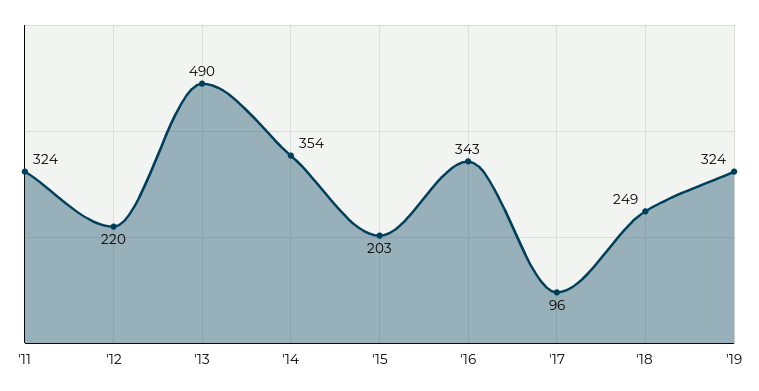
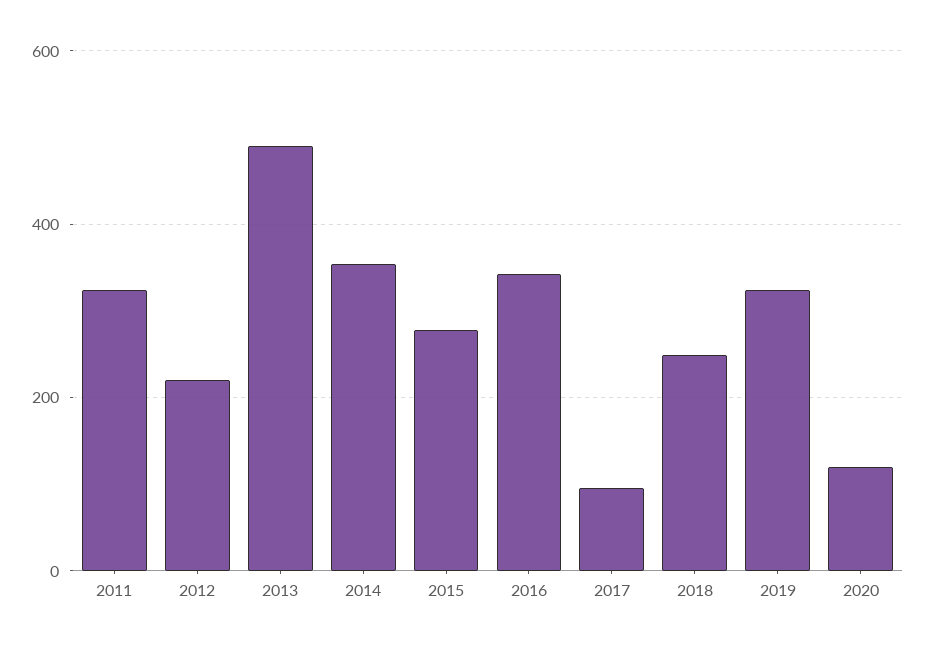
'15: 203 -> 280
2020: none -> 120

